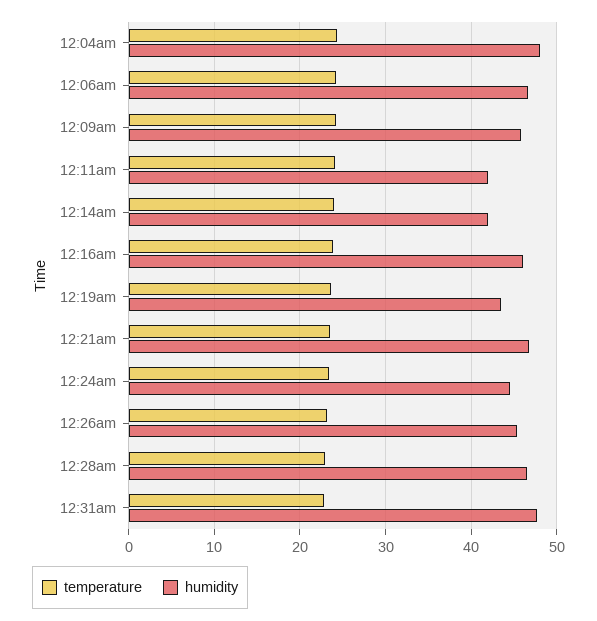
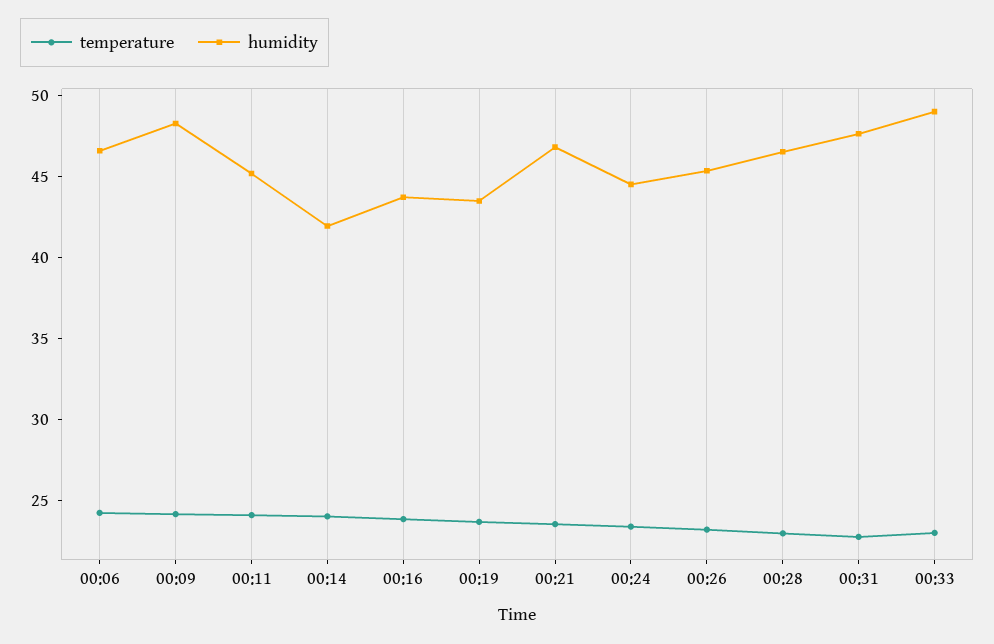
temperature, 12:04am: 24 -> none
humidity, 12:04am: 48 -> none
humidity, 12:09am: 46 -> 48
humidity, 12:11am: 42 -> 45
humidity, 12:16am: 46 -> 44
temperature, 00:33: none -> 23
humidity, 00:33: none -> 49

